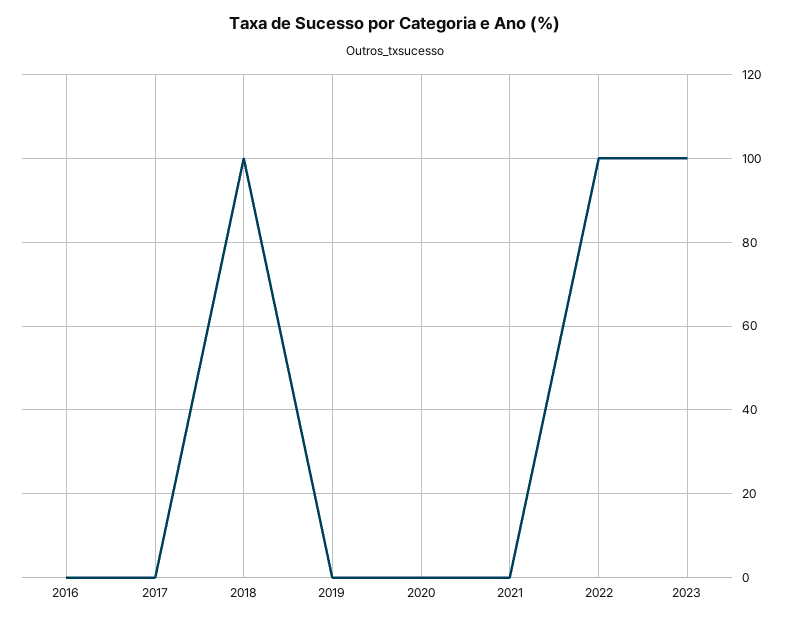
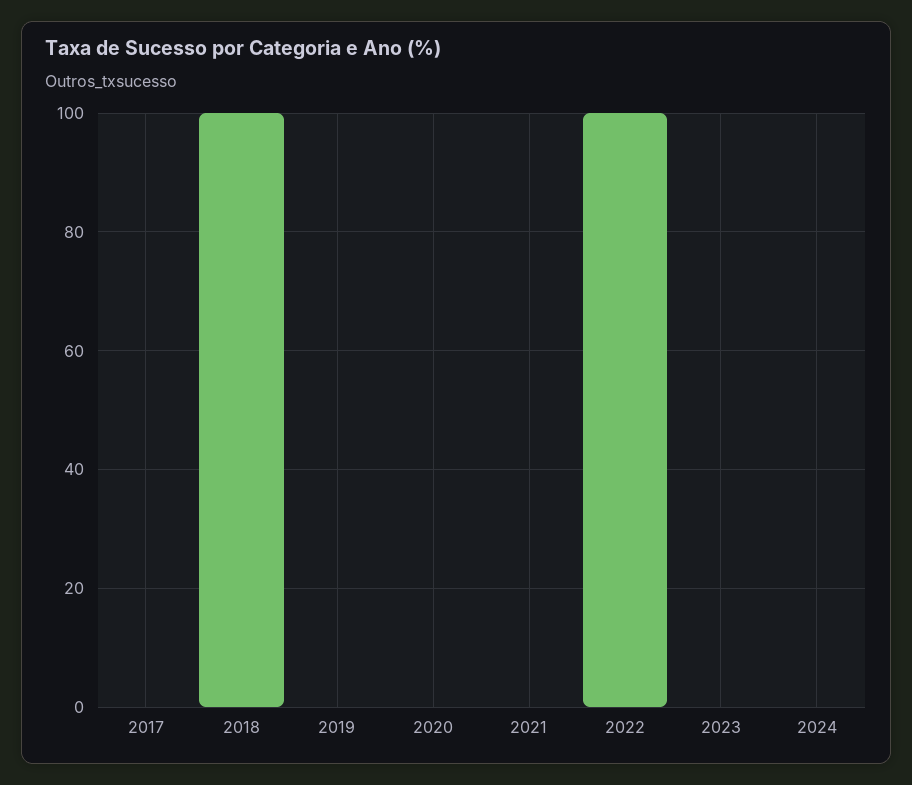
2016: 0 -> none
2023: 100 -> 0
2024: none -> 0

